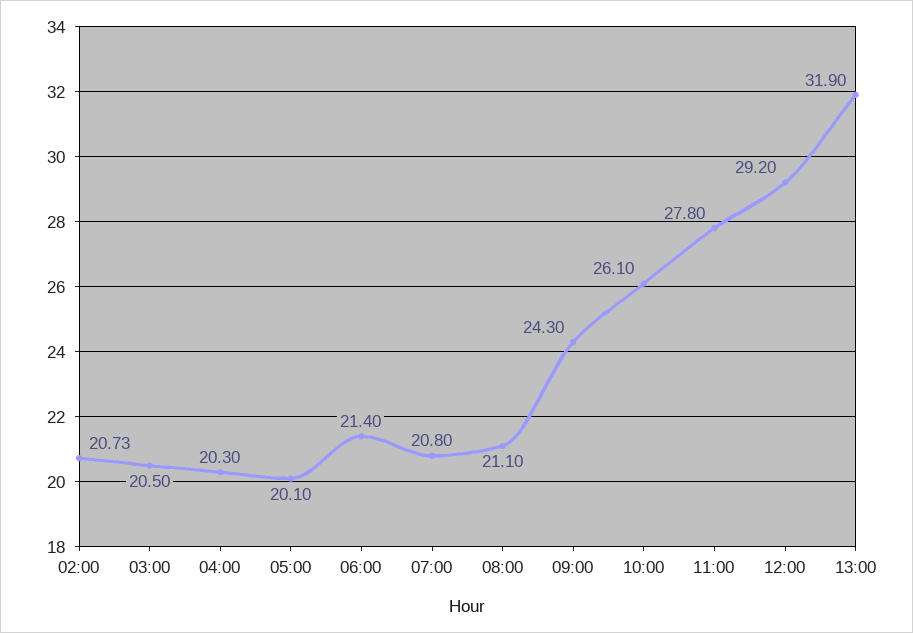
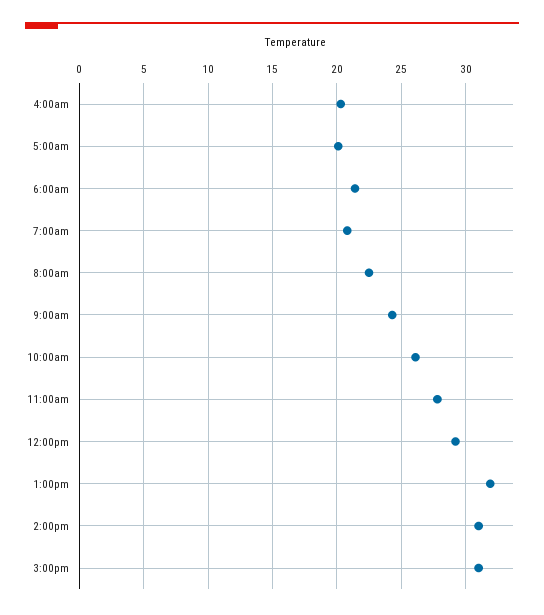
02:00: 20.73 -> none
03:00: 20.5 -> none
08:00: 21.1 -> 22.5
2:00pm: none -> 31
3:00pm: none -> 31

